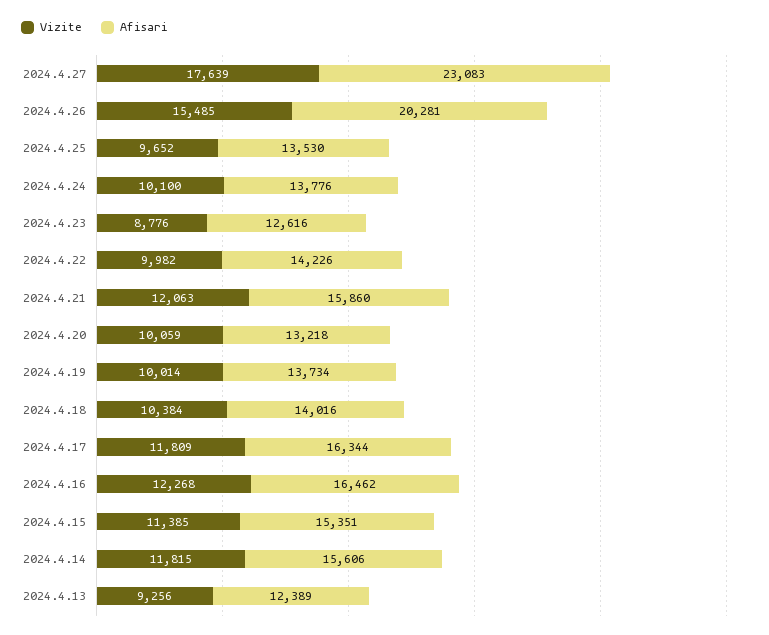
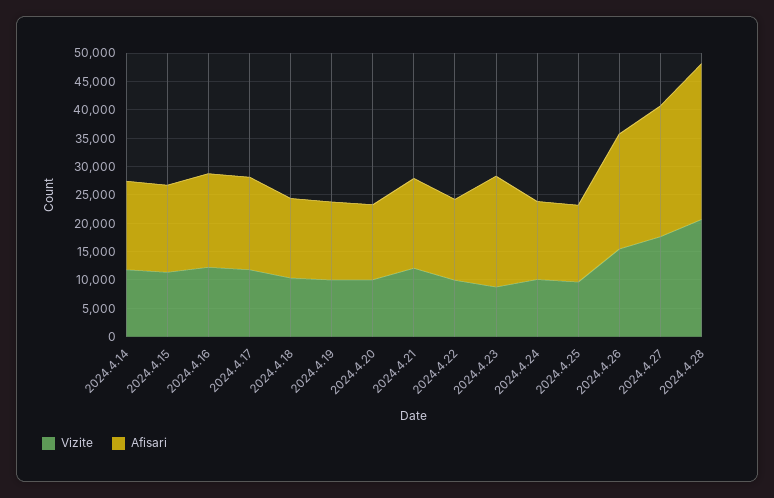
Afisari, 2024.4.23: 12616 -> 20000
Vizite, 2024.4.13: 9256 -> none
Afisari, 2024.4.13: 12389 -> none
Vizite, 2024.4.28: none -> 20000
Afisari, 2024.4.28: none -> 27500

